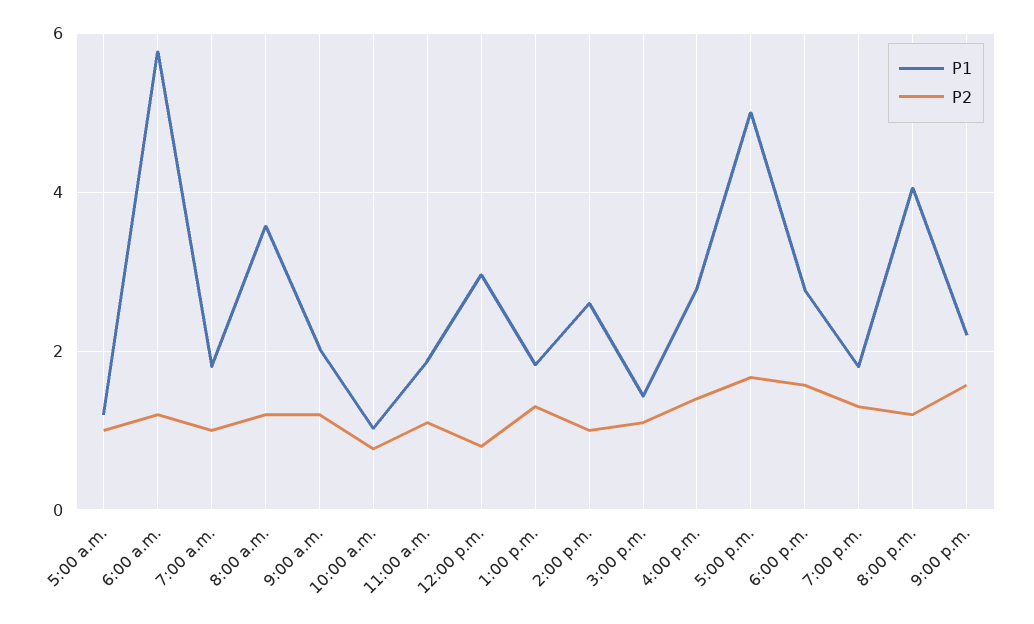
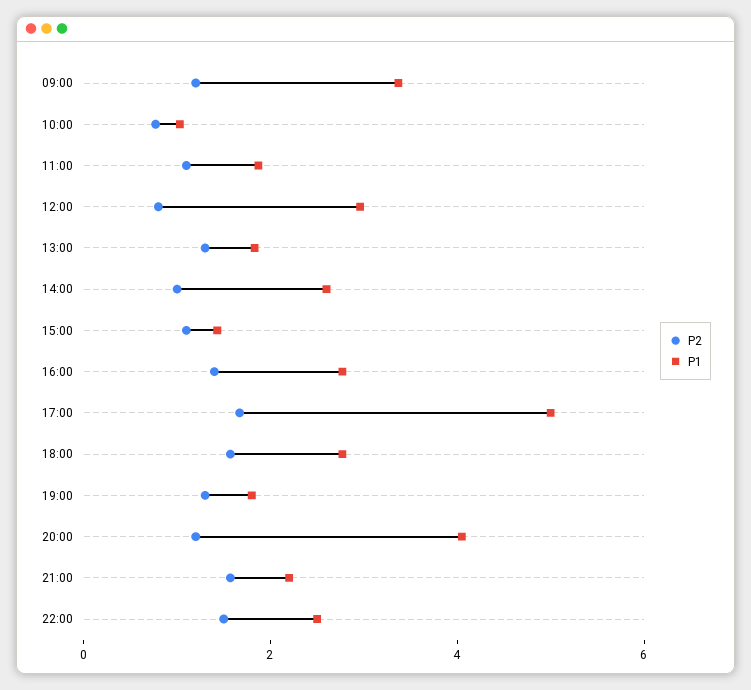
P1, 5:00 a.m.: 1.2 -> none
P2, 5:00 a.m.: 1 -> none
P1, 6:00 a.m.: 5.8 -> none
P2, 6:00 a.m.: 1.2 -> none
P1, 7:00 a.m.: 1.8 -> none
P2, 7:00 a.m.: 1 -> none
P1, 8:00 a.m.: 3.6 -> none
P2, 8:00 a.m.: 1.2 -> none
P1, 9:00 a.m.: 2 -> 3.5
P2, 22:00: none -> 1.5
P1, 22:00: none -> 2.5

